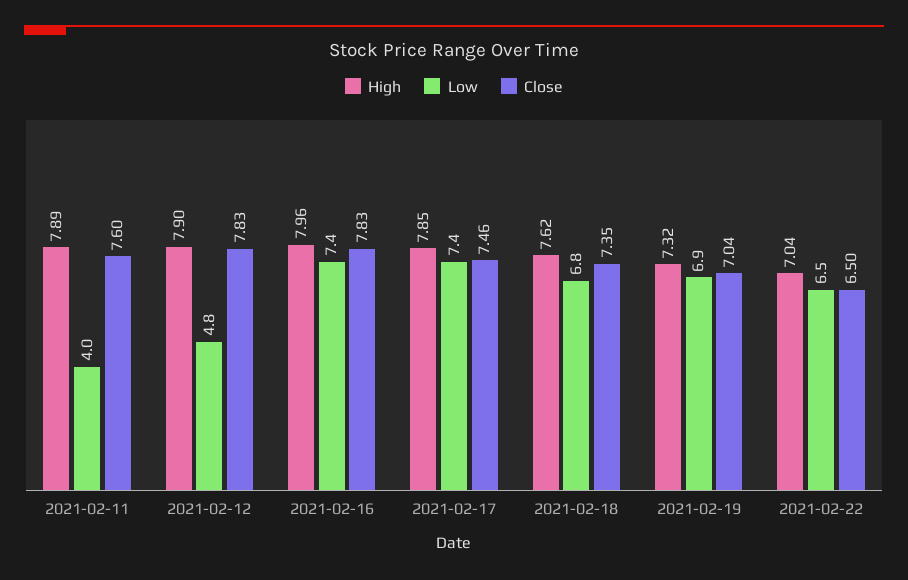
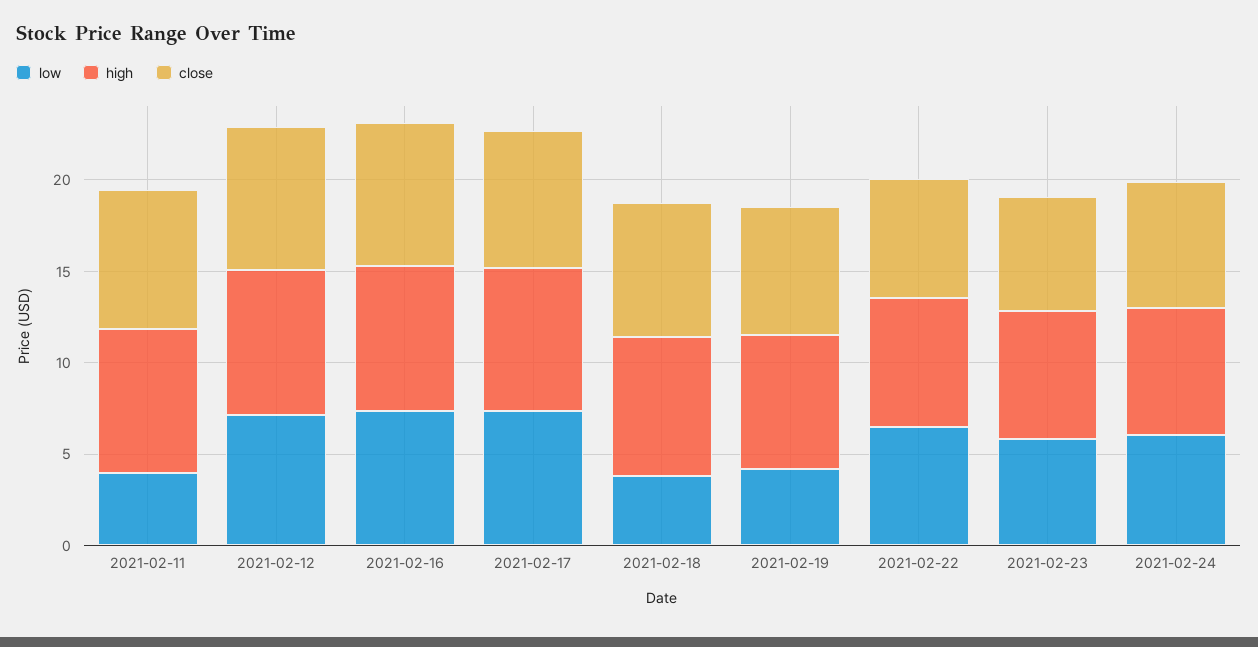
Low, 2021-02-12: 4.8 -> 7
Low, 2021-02-18: 6.8 -> 4
Low, 2021-02-19: 6.9 -> 4
Low, 2021-02-23: none -> 6
High, 2021-02-23: none -> 7
Close, 2021-02-23: none -> 6
Low, 2021-02-24: none -> 6
High, 2021-02-24: none -> 7
Close, 2021-02-24: none -> 7

